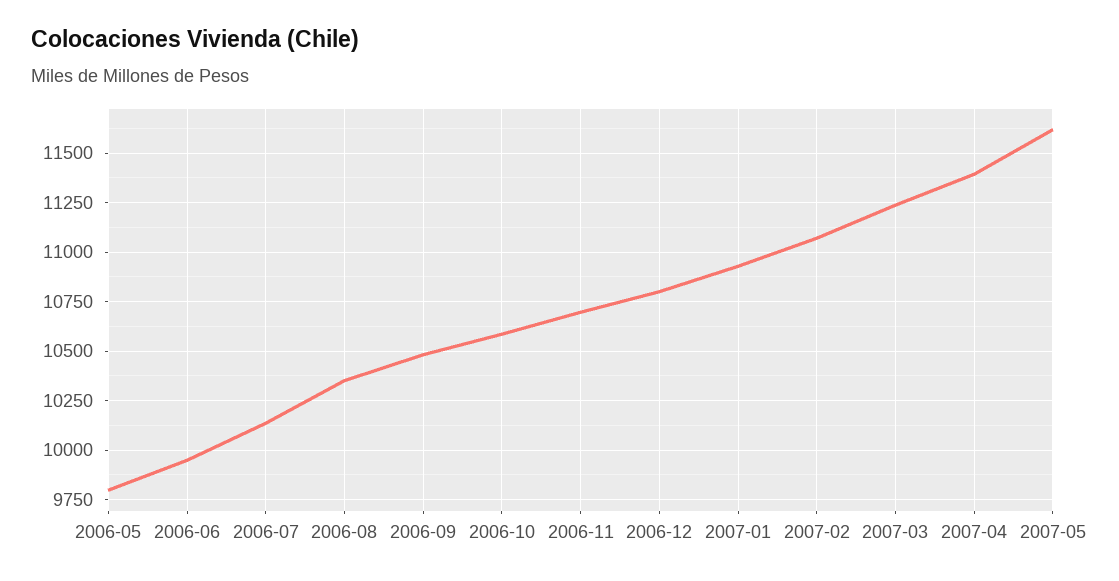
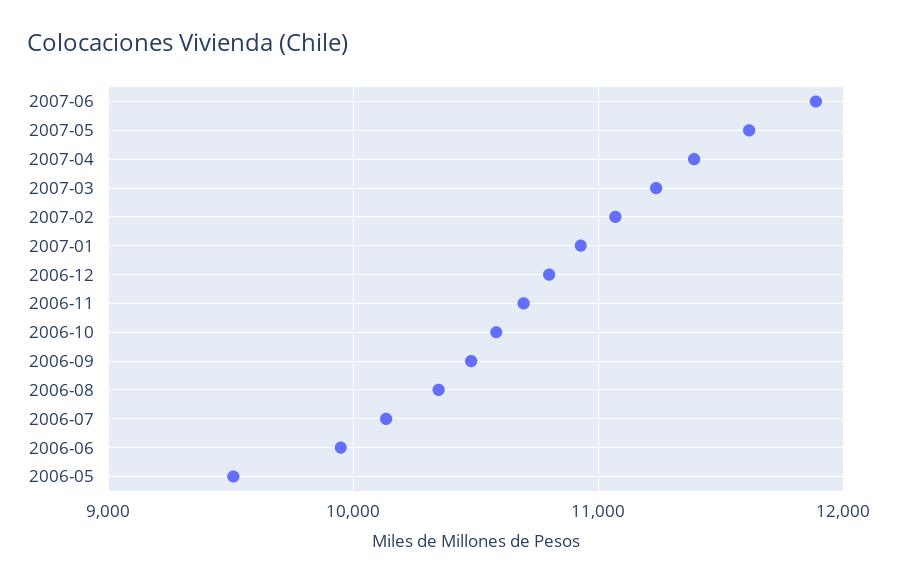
2006-05: 9800 -> 9500
2007-06: none -> 11900

